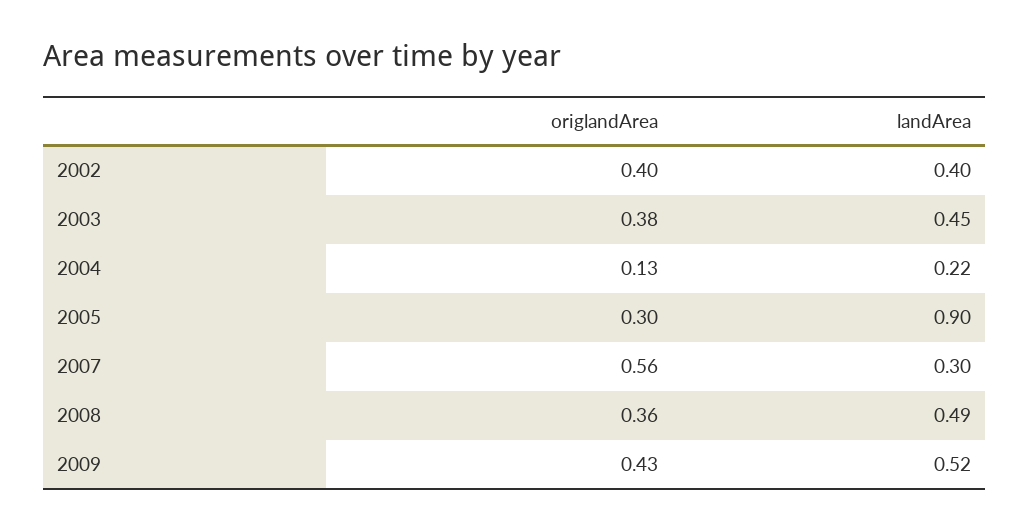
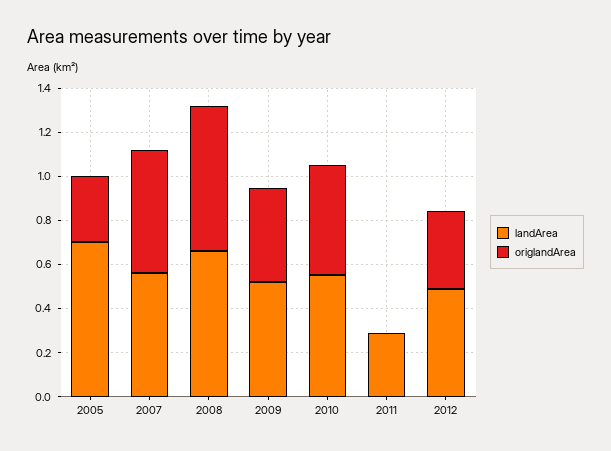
origlandArea, 2002: 0.4 -> none
landArea, 2002: 0.4 -> none
origlandArea, 2003: 0.38 -> none
landArea, 2003: 0.45 -> none
origlandArea, 2004: 0.13 -> none
landArea, 2004: 0.22 -> none
landArea, 2005: 0.9 -> 0.7
landArea, 2007: 0.3 -> 0.55
origlandArea, 2008: 0.36 -> 0.65
landArea, 2008: 0.49 -> 0.65
landArea, 2010: none -> 0.55
origlandArea, 2010: none -> 0.5
landArea, 2011: none -> 0.3
origlandArea, 2011: none -> 0
landArea, 2012: none -> 0.5
origlandArea, 2012: none -> 0.35

